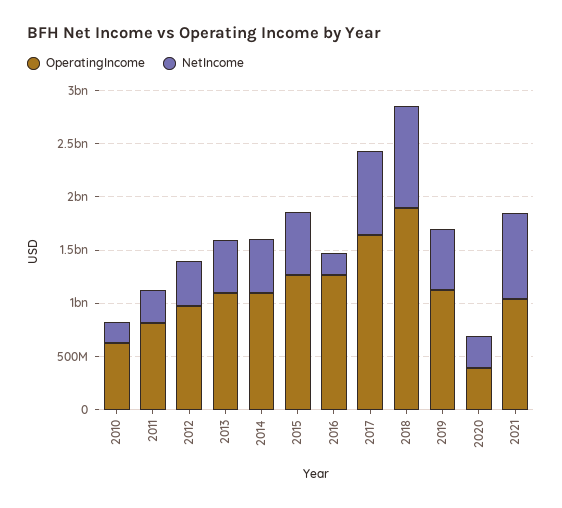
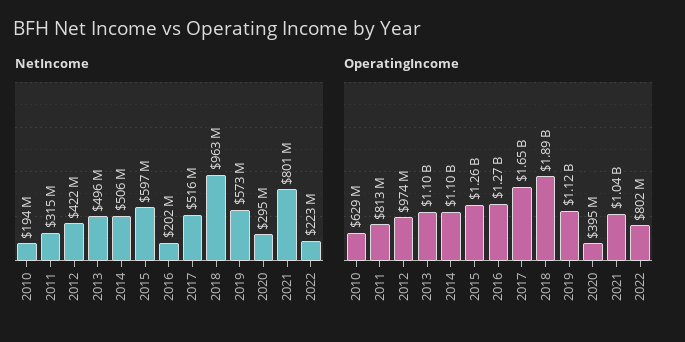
NetIncome, 2017: 800000000 -> 516000000
NetIncome, 2022: none -> 223000000
OperatingIncome, 2022: none -> 802000000

